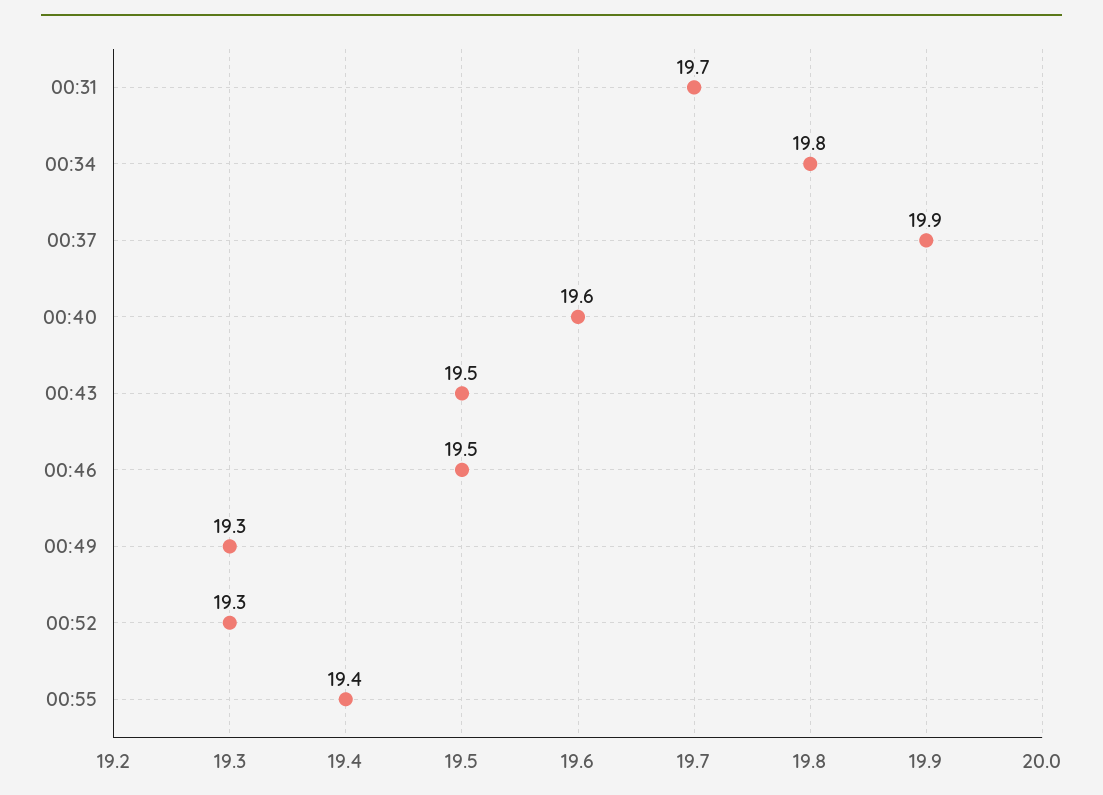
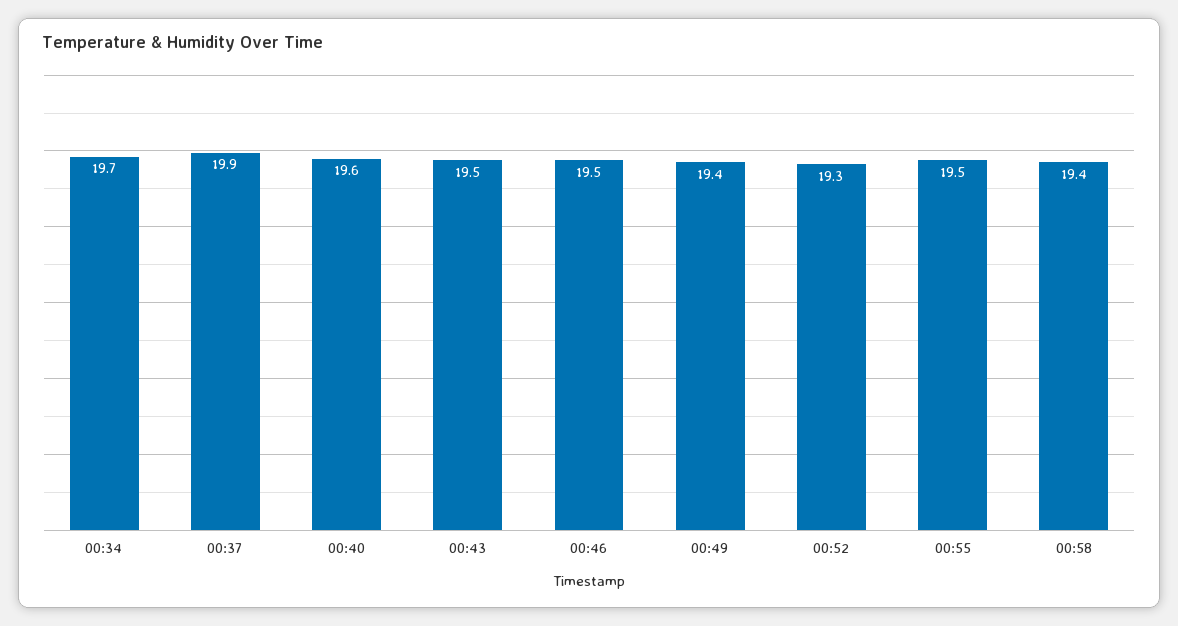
00:31: 19.7 -> none
00:34: 19.8 -> 19.7
00:49: 19.3 -> 19.4
00:55: 19.4 -> 19.5
00:58: none -> 19.4

